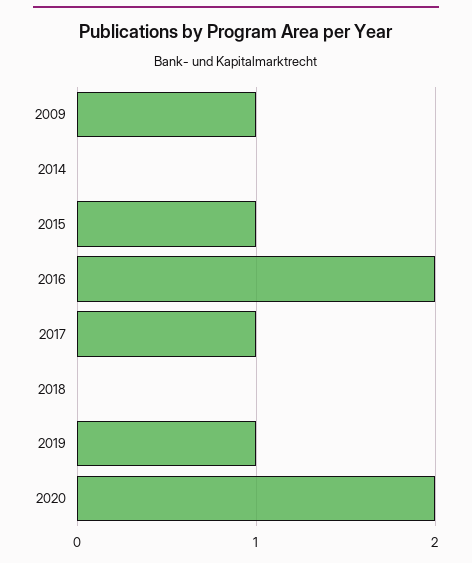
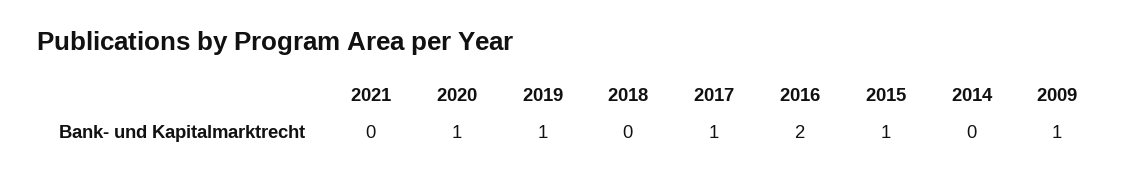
2020: 2 -> 1
2021: none -> 0

